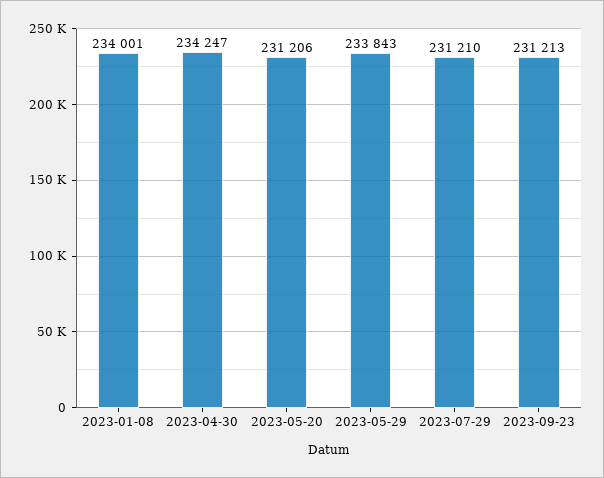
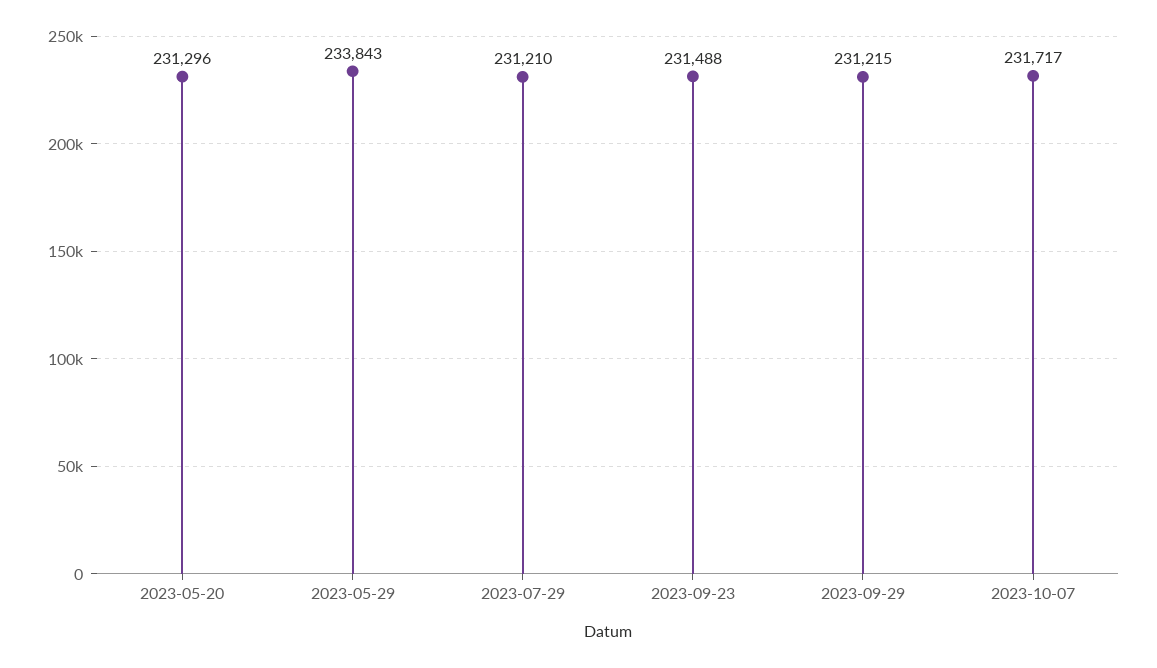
2023-01-08: 234001 -> none
2023-04-30: 234247 -> none
2023-05-20: 231206 -> 231296
2023-09-23: 231213 -> 231488
2023-09-29: none -> 231215
2023-10-07: none -> 231717

